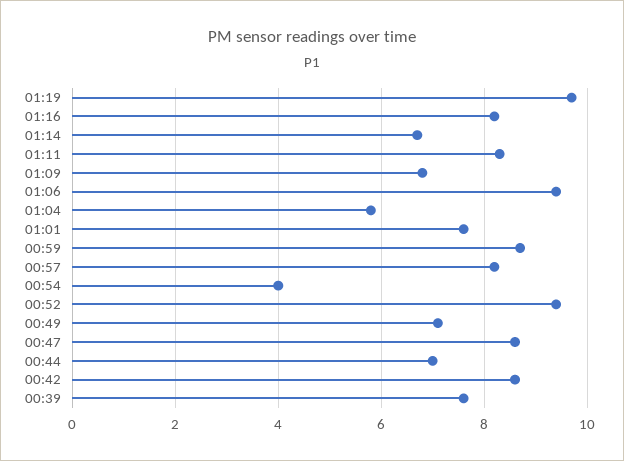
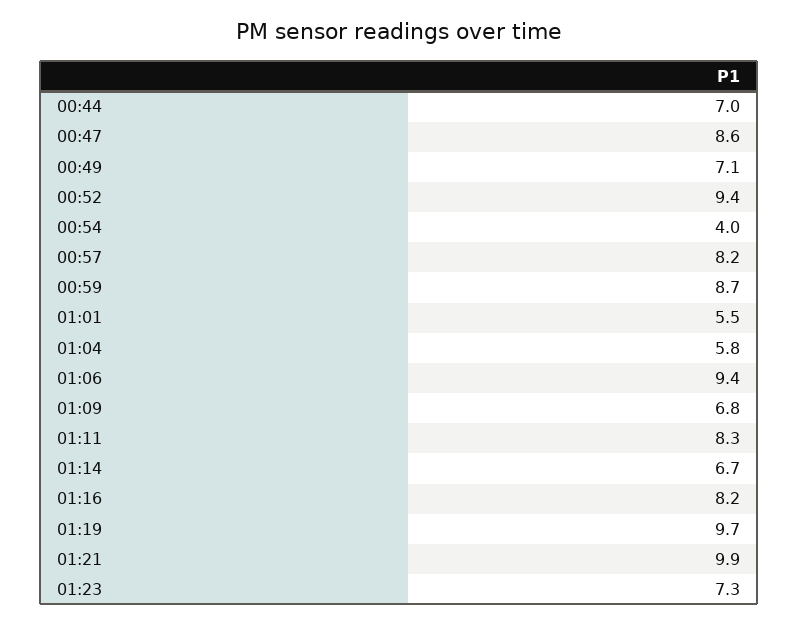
01:01: 7.5 -> 5.5
00:42: 8.5 -> none
00:39: 7.5 -> none
01:21: none -> 9.9
01:23: none -> 7.3

